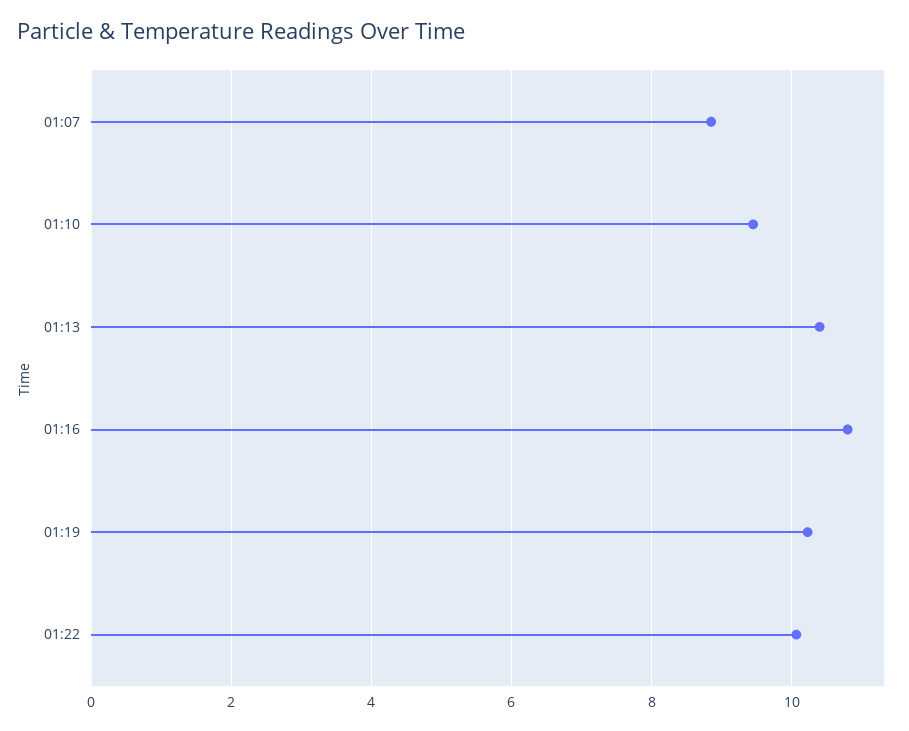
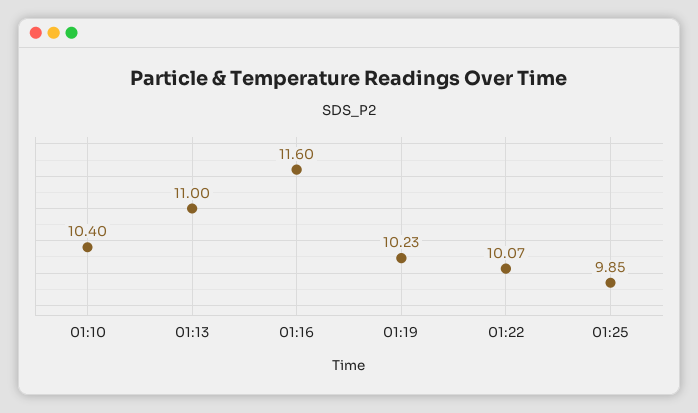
01:07: 8.8 -> none
01:10: 9.4 -> 10.4
01:13: 10.4 -> 11
01:16: 10.8 -> 11.6
01:25: none -> 9.85

